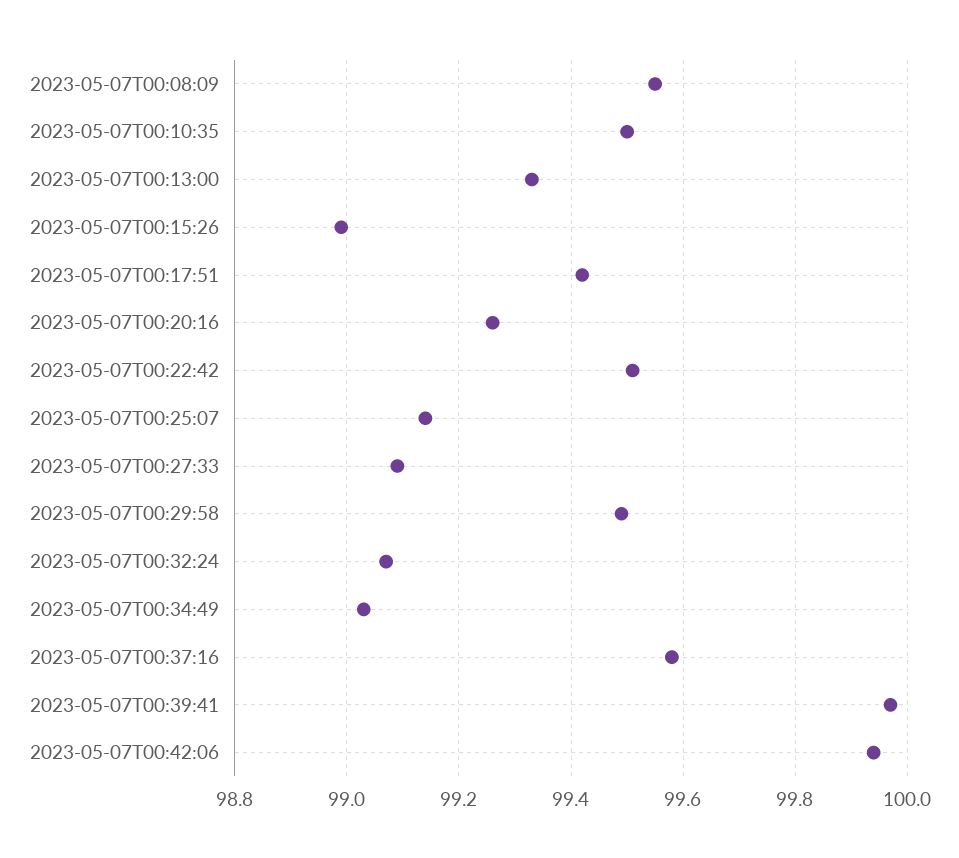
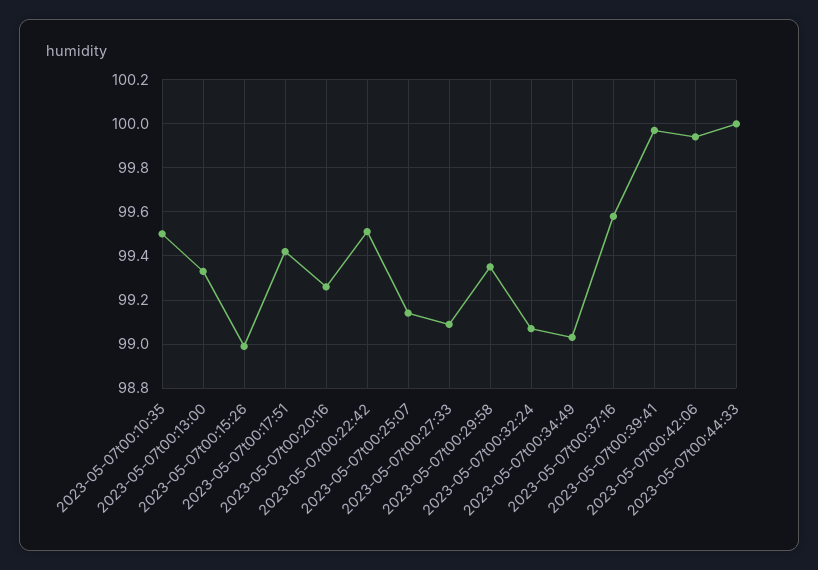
2023-05-07T00:08:09: 99.55 -> none
2023-05-07T00:29:58: 99.5 -> 99.35
2023-05-07t00:44:33: none -> 100

